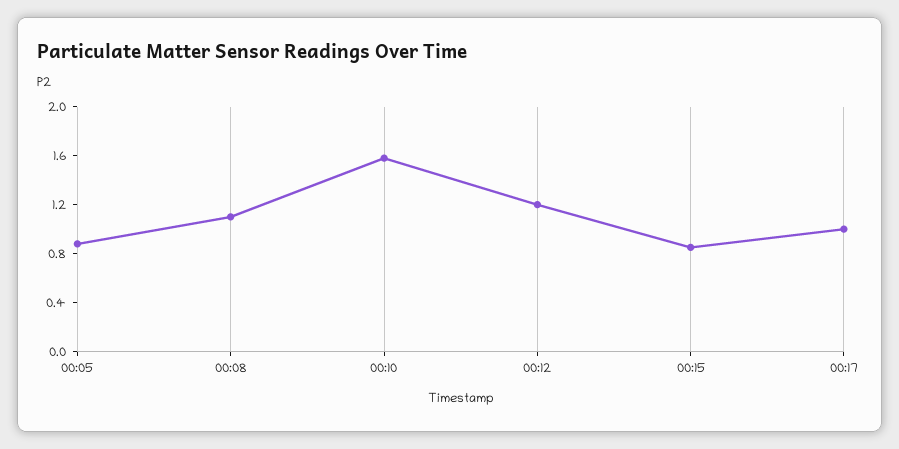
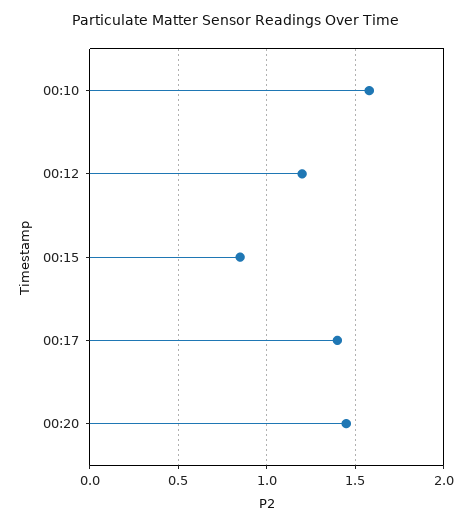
00:05: 0.9 -> none
00:08: 1.1 -> none
00:17: 1 -> 1.4
00:20: none -> 1.45

